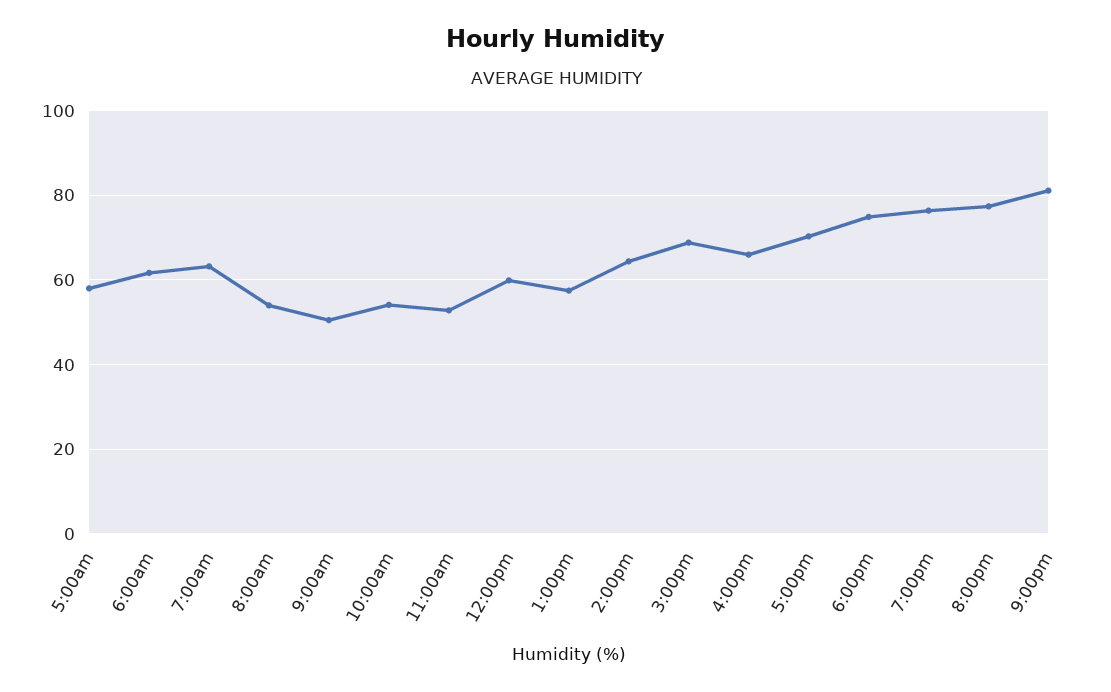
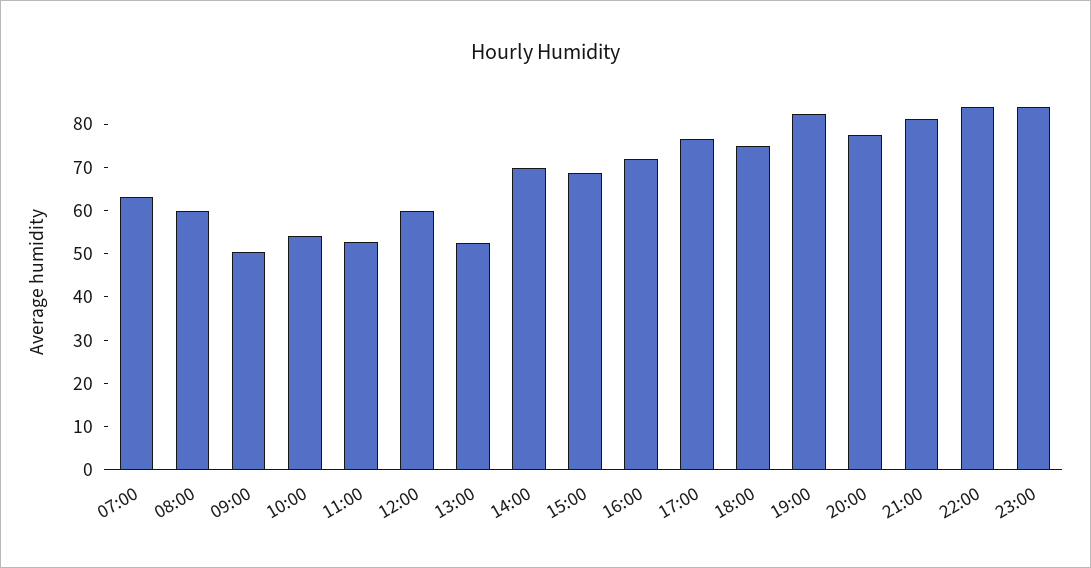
5:00am: 58 -> none
6:00am: 62 -> none
8:00am: 54 -> 60
1:00pm: 58 -> 52
2:00pm: 64 -> 70
4:00pm: 66 -> 72
5:00pm: 70 -> 76
7:00pm: 76 -> 82
22:00: none -> 84
23:00: none -> 84

